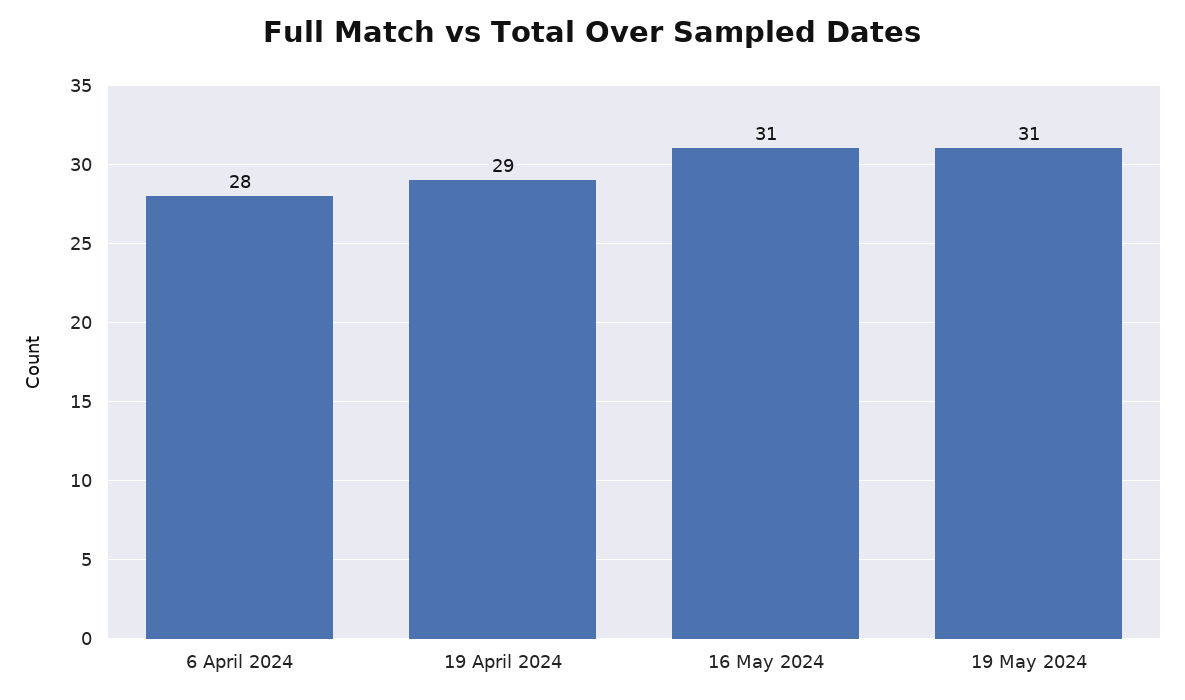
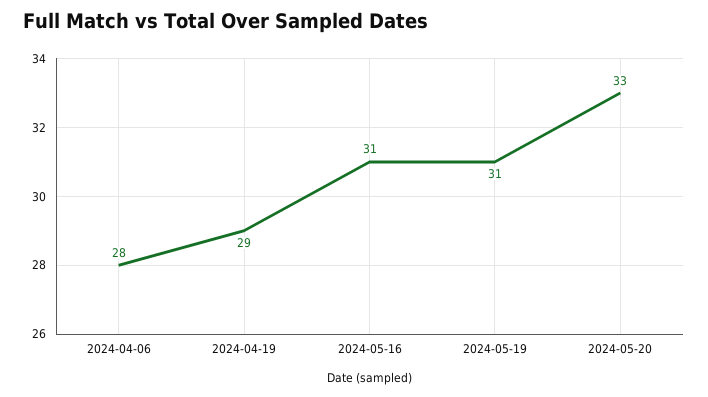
2024-05-20: none -> 33

